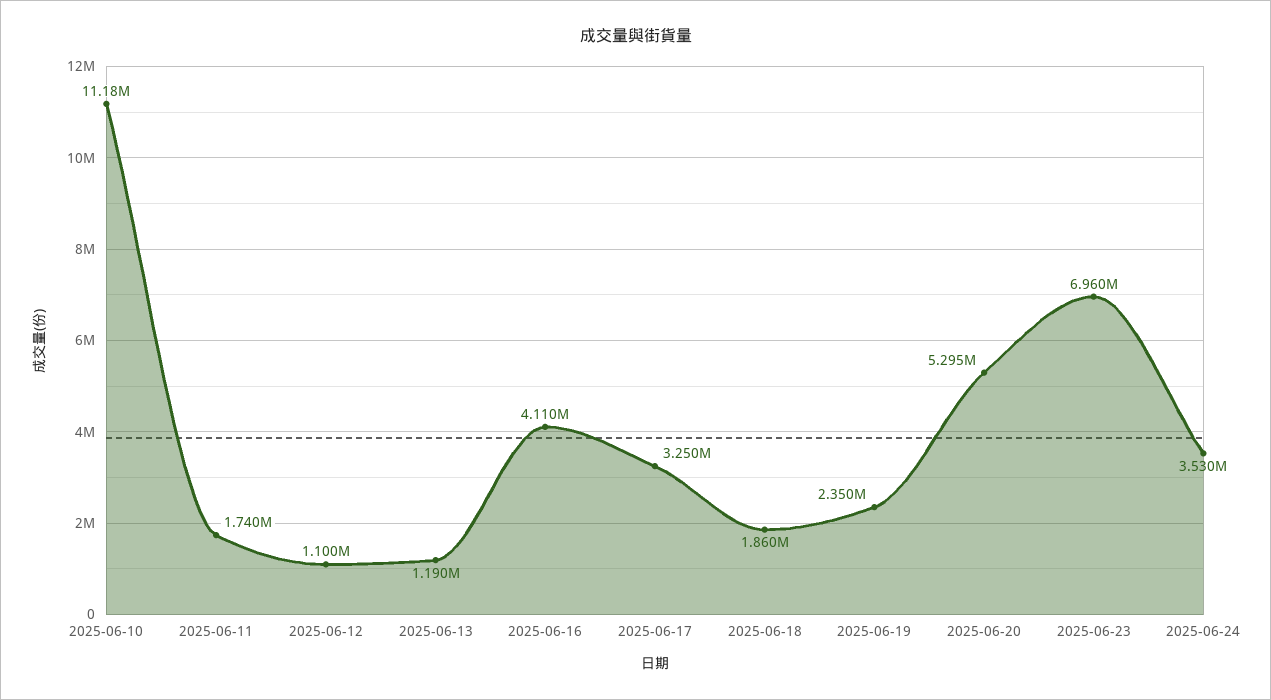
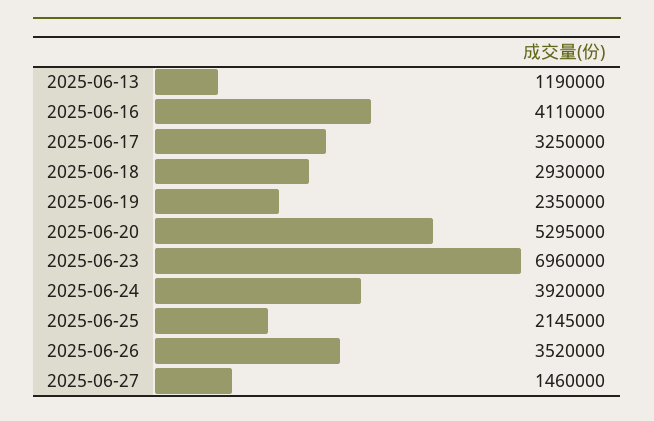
2025-06-10: 11180000 -> none
2025-06-11: 1740000 -> none
2025-06-12: 1100000 -> none
2025-06-18: 1860000 -> 2930000
2025-06-24: 3530000 -> 3920000
2025-06-25: none -> 2145000
2025-06-26: none -> 3520000
2025-06-27: none -> 1460000

